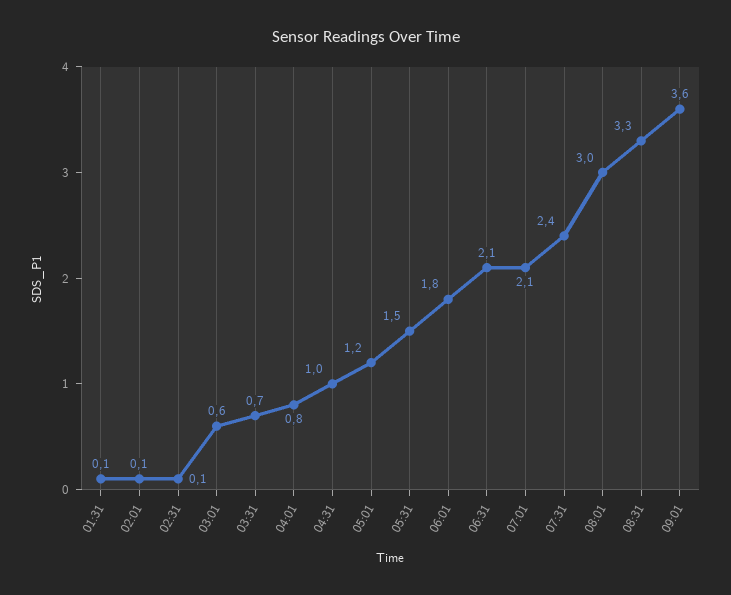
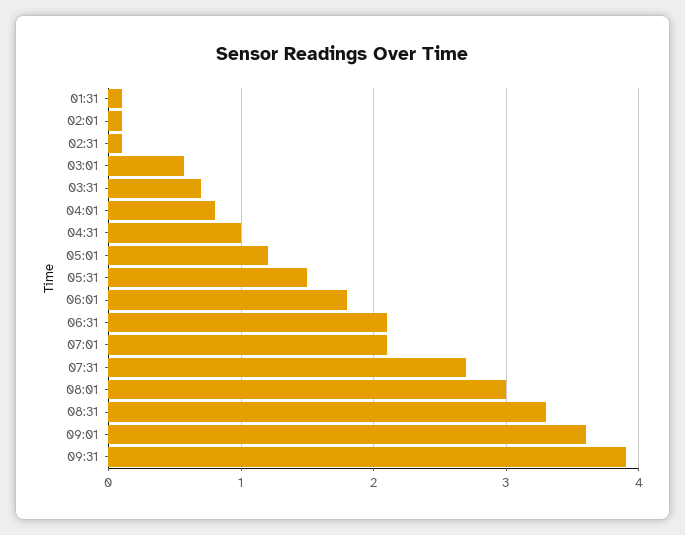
07:31: 2.4 -> 2.7
09:31: none -> 3.9

